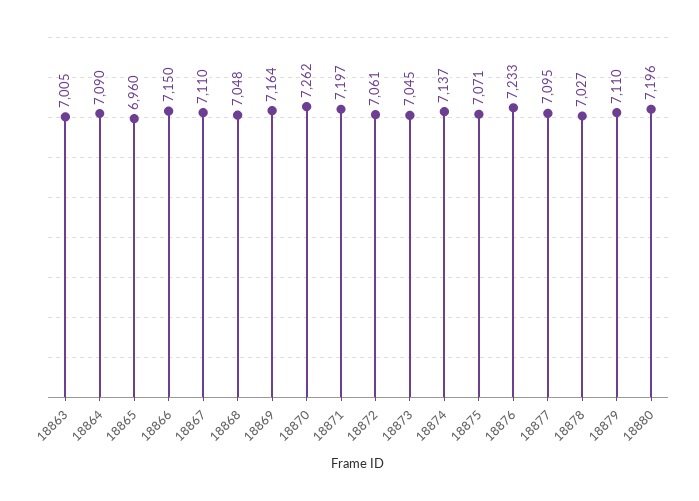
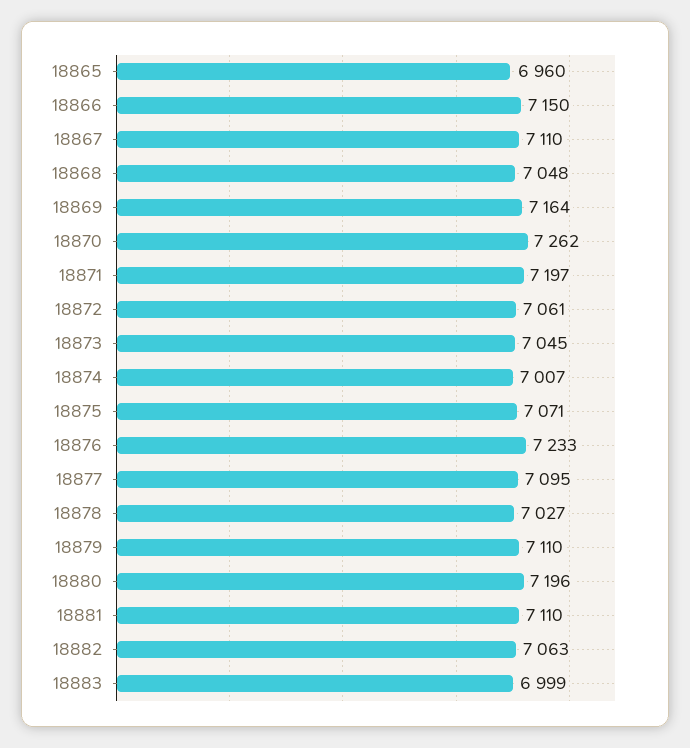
18863: 7005 -> none
18864: 7090 -> none
18874: 7137 -> 7007
18881: none -> 7110
18882: none -> 7063
18883: none -> 6999

